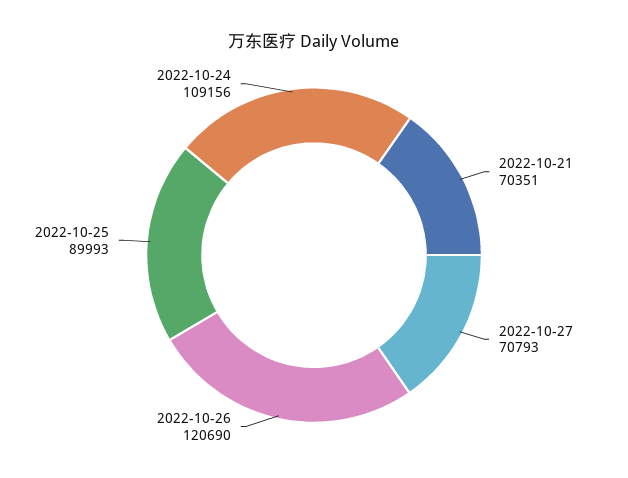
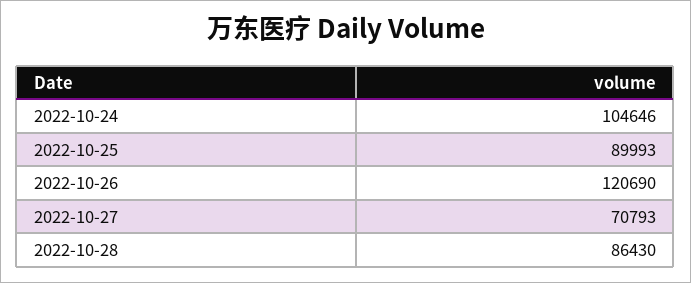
2022-10-21: 70351 -> none
2022-10-24: 109156 -> 104646
2022-10-28: none -> 86430

